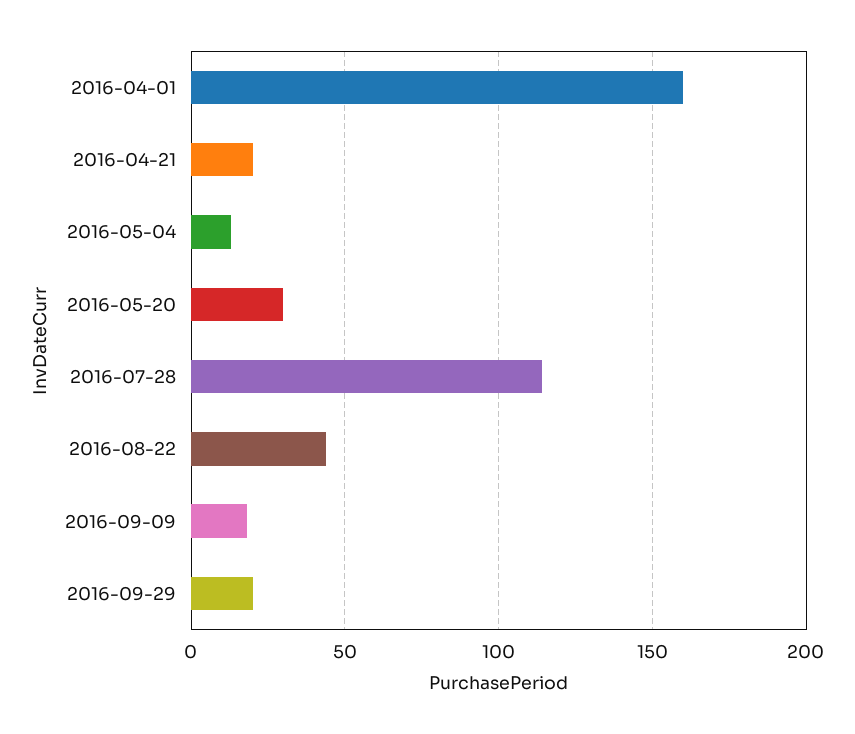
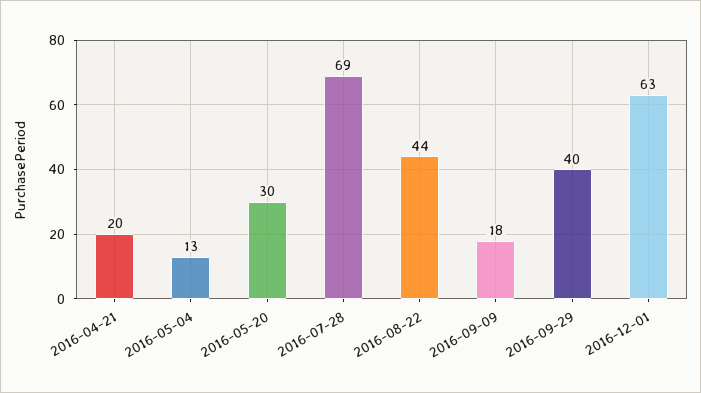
2016-04-01: 160 -> none
2016-07-28: 115 -> 69
2016-09-29: 20 -> 40
2016-12-01: none -> 63

